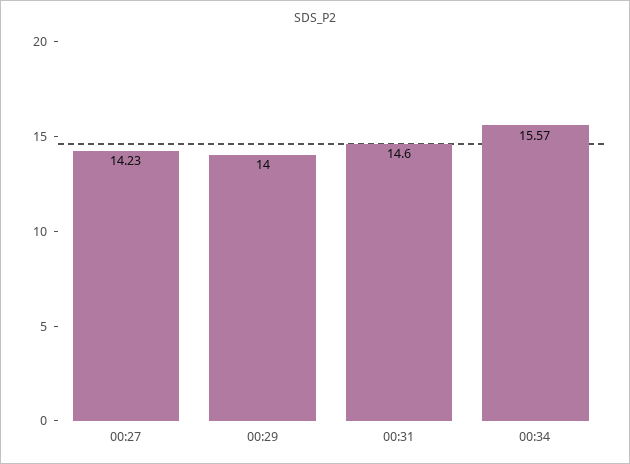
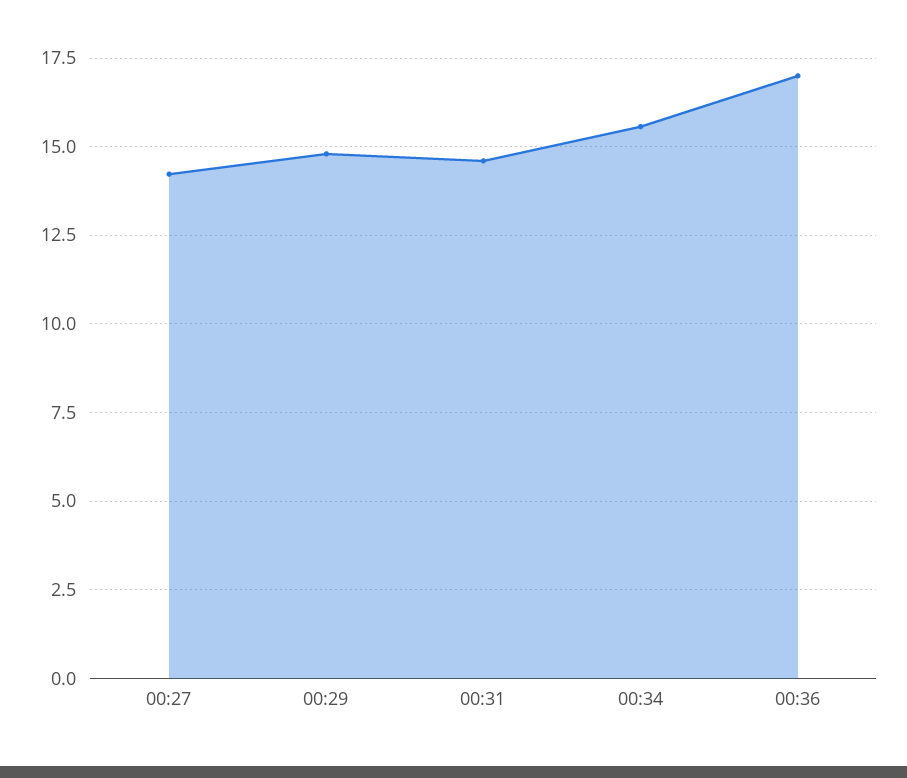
00:29: 14 -> 14.75
00:36: none -> 17

